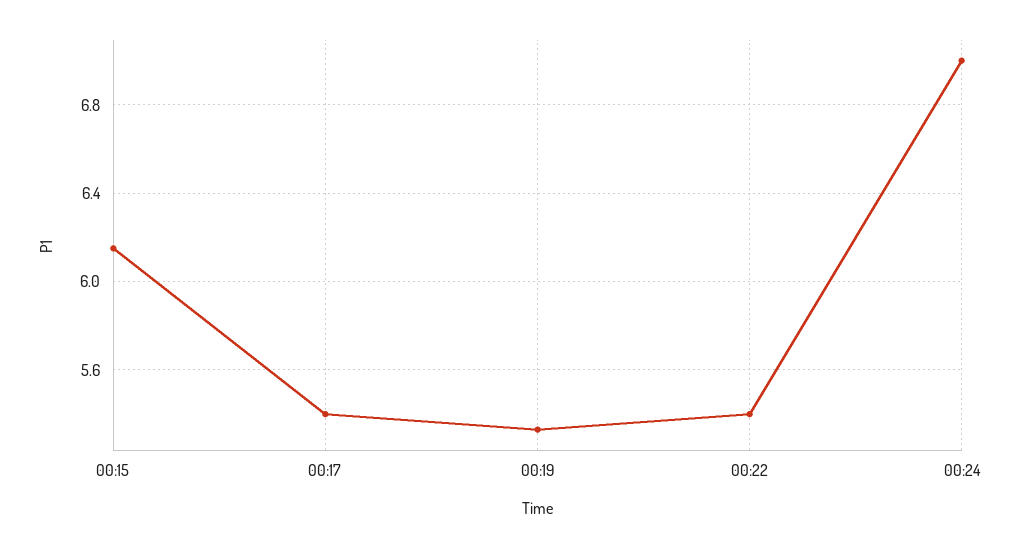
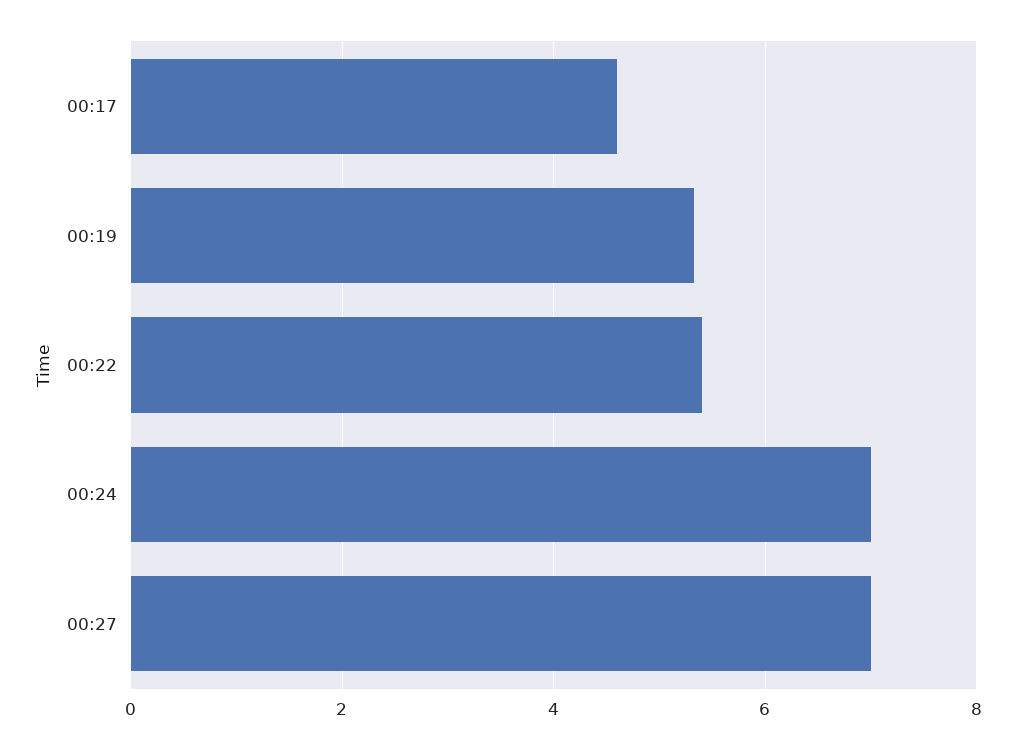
00:15: 6.15 -> none
00:17: 5.4 -> 4.6
00:27: none -> 7

